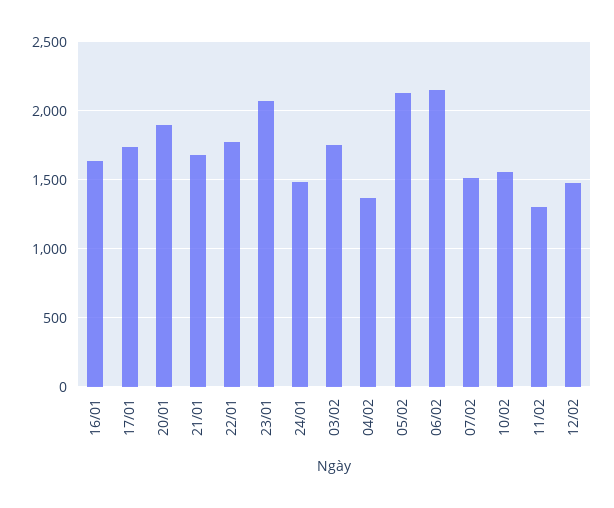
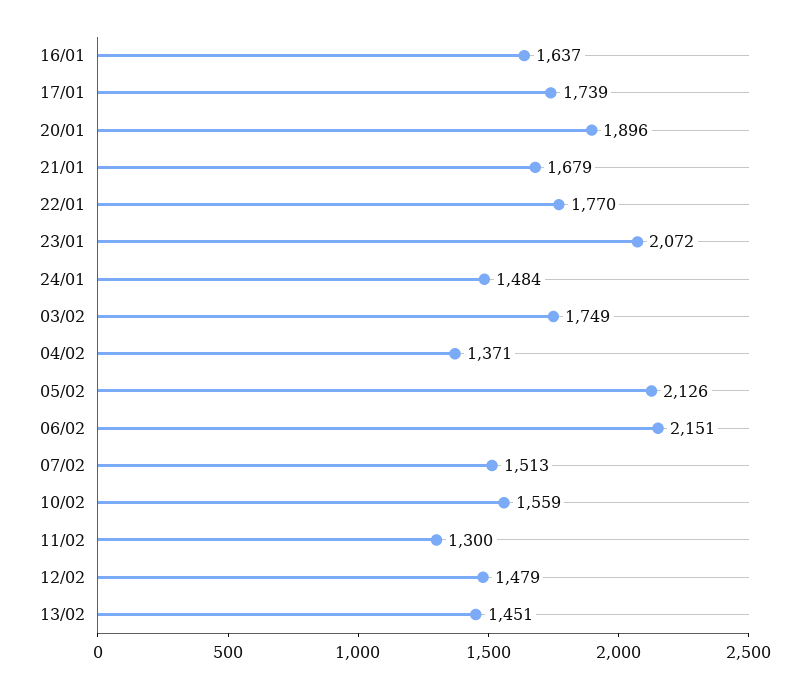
13/02: none -> 1451

